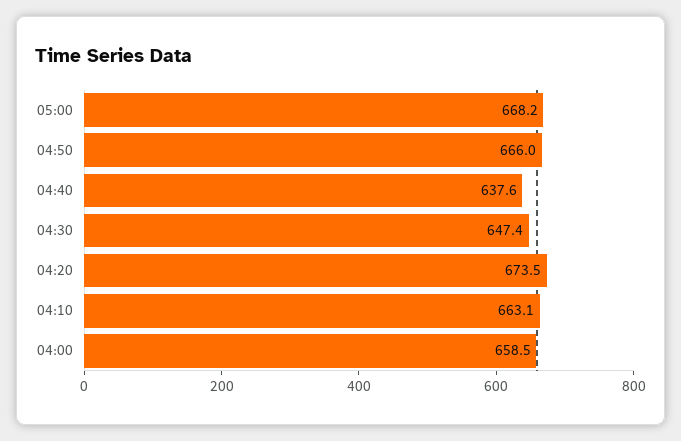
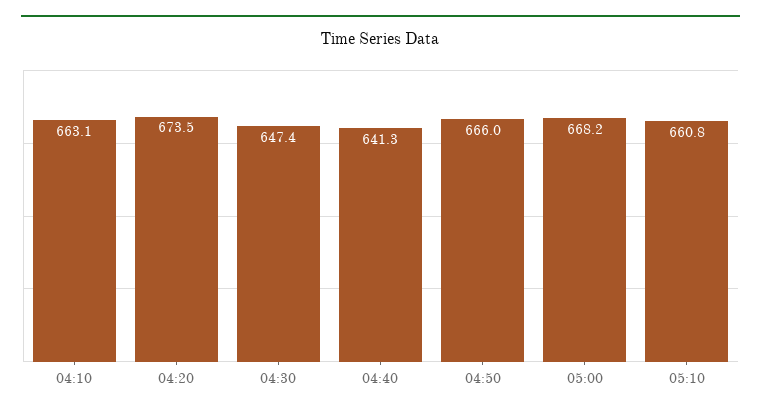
04:40: 637.6 -> 641.3
04:00: 658.5 -> none
05:10: none -> 660.8

